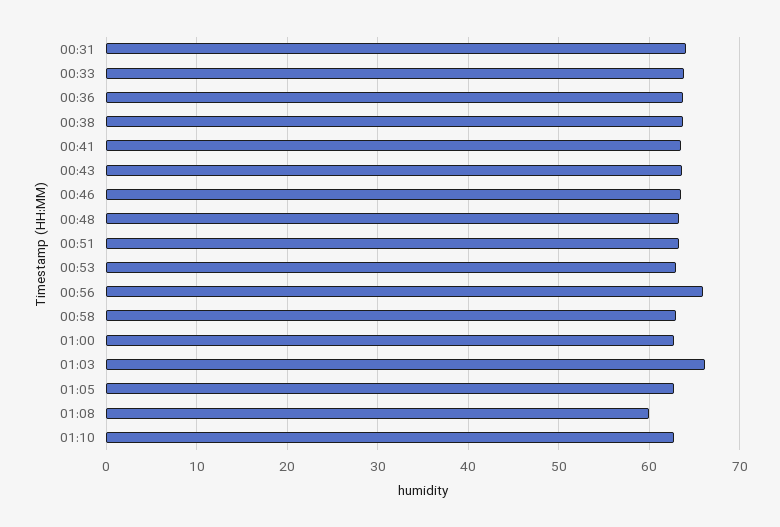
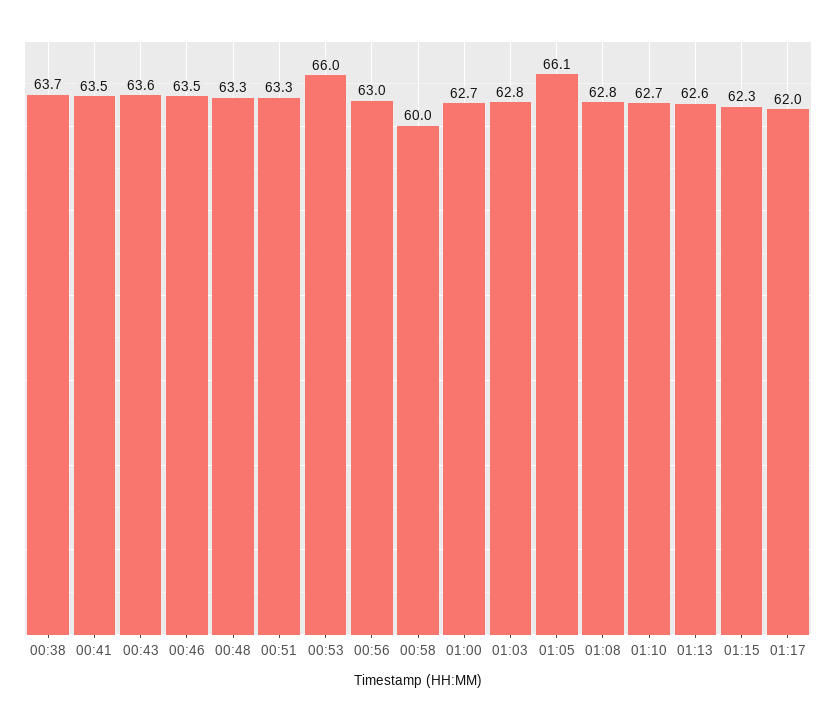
00:31: 64 -> none
00:33: 64 -> none
00:36: 64 -> none
00:53: 63 -> 66
00:56: 66 -> 63
00:58: 63 -> 60
01:03: 66 -> 62.8
01:05: 63 -> 66.1
01:08: 60 -> 62.8
01:13: none -> 62.6
01:15: none -> 62.3
01:17: none -> 62

